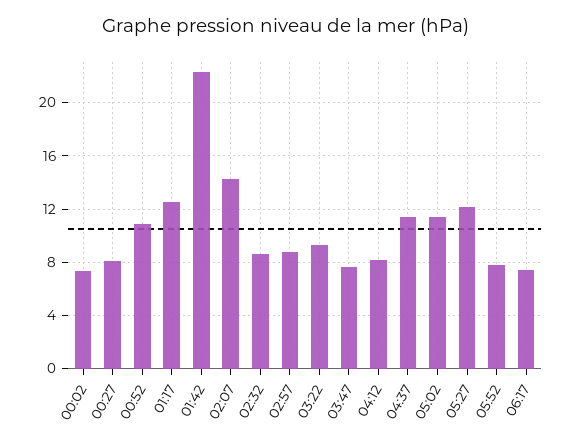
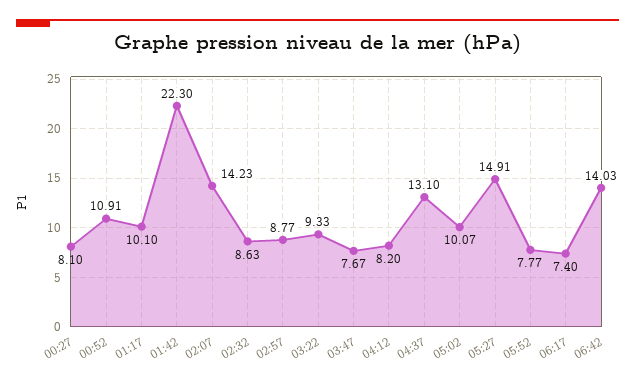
00:02: 7.5 -> none
01:17: 12.5 -> 10.1
04:37: 11.5 -> 13.1
05:02: 11.5 -> 10.07
05:27: 12 -> 14.91
06:42: none -> 14.03

